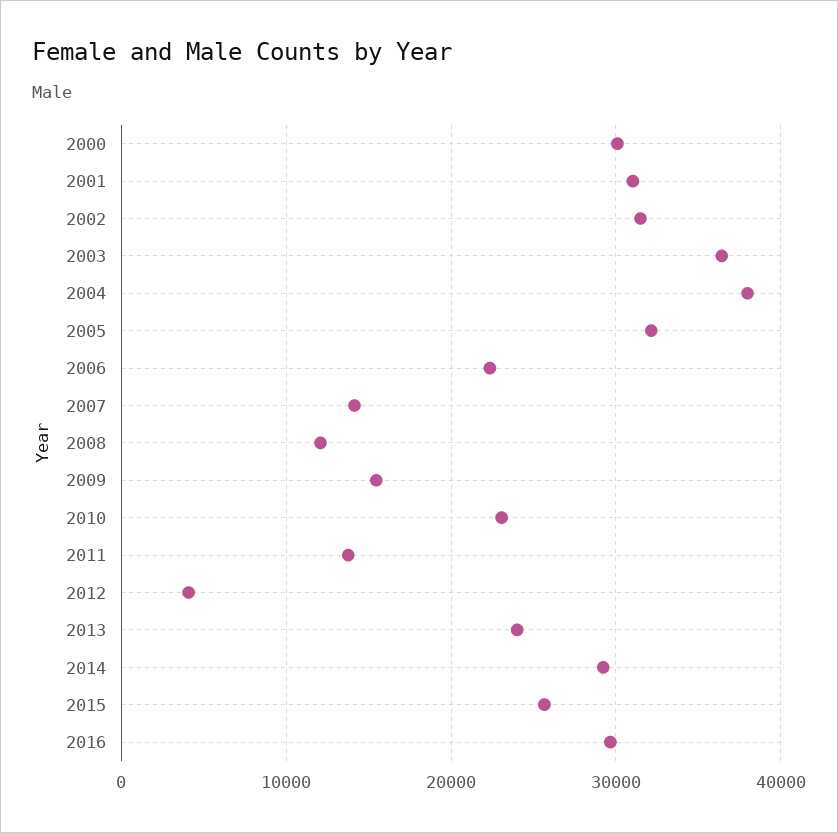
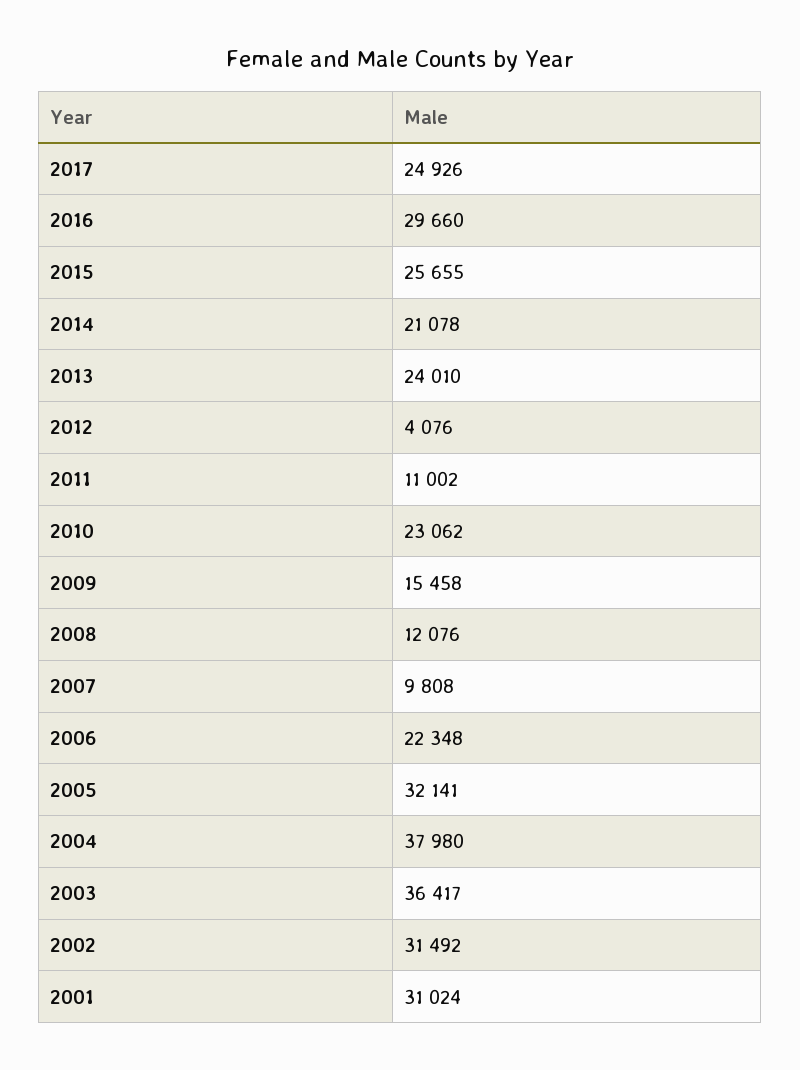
2000: 30000 -> none
2007: 14000 -> 9808
2011: 14000 -> 11002
2014: 29000 -> 21078
2017: none -> 24926

